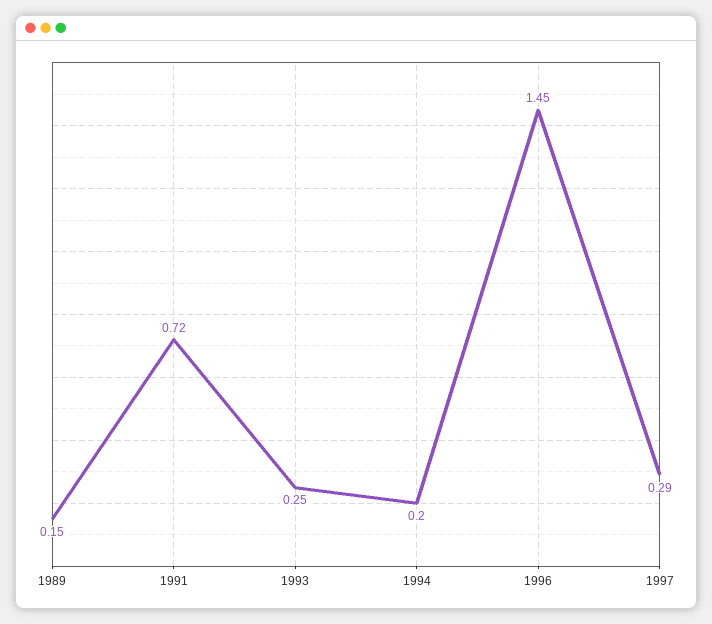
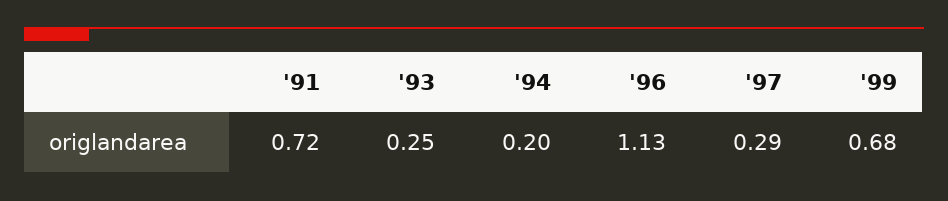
1989: 0.15 -> none
1996: 1.45 -> 1.13
'99: none -> 0.68

